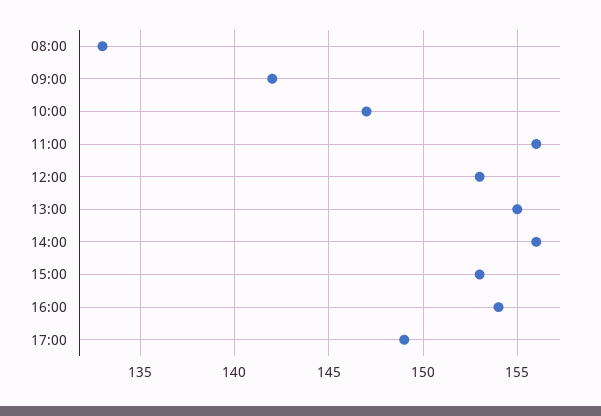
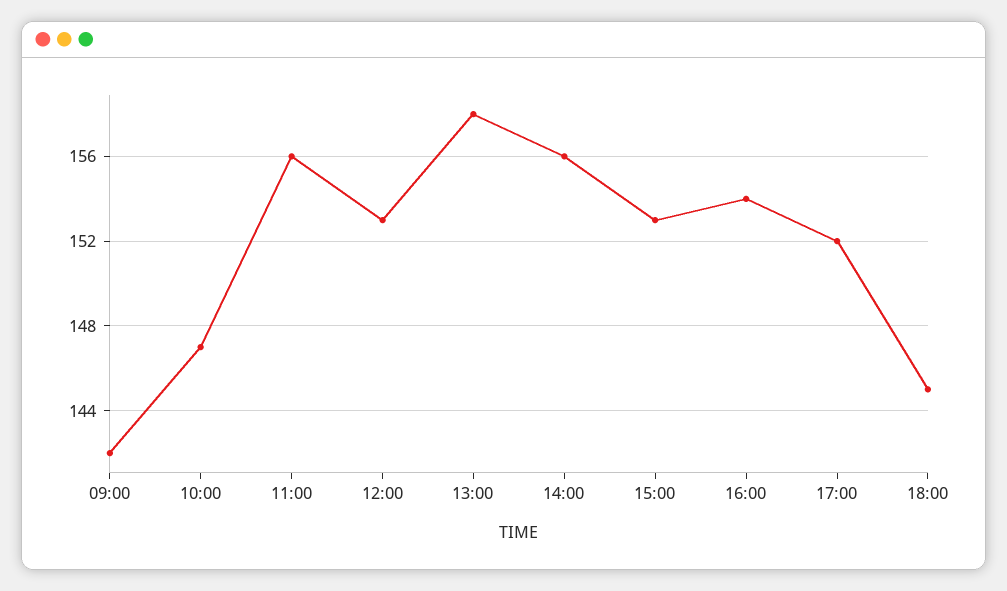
08:00: 133 -> none
13:00: 155 -> 158
17:00: 149 -> 152
18:00: none -> 145

